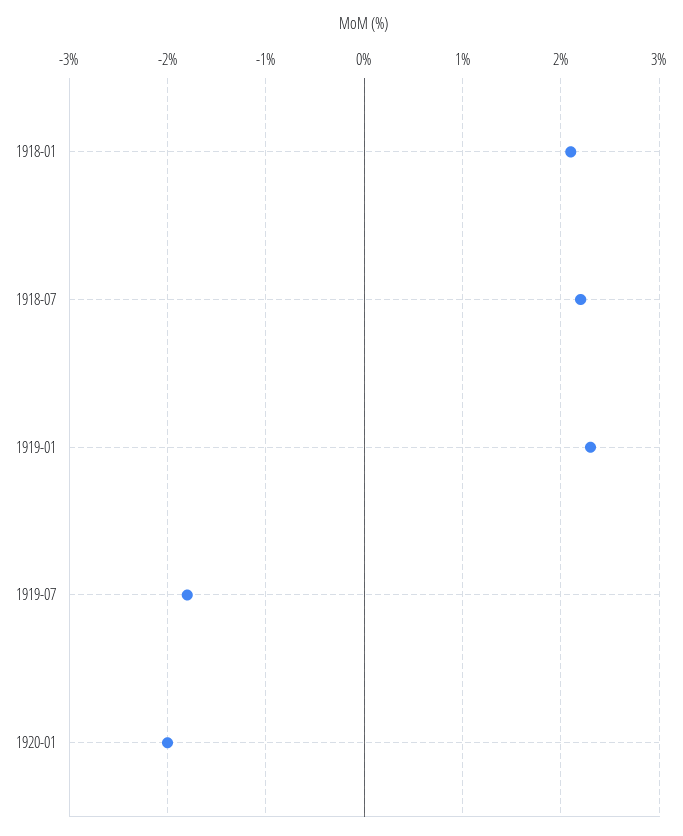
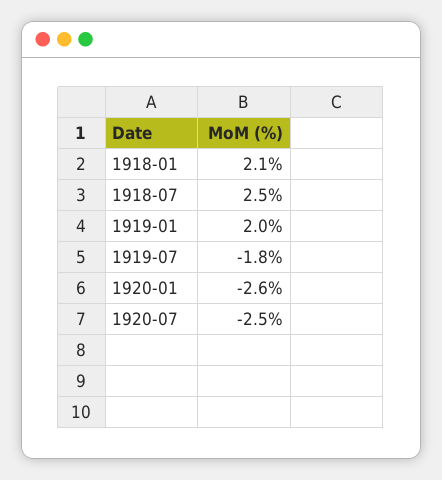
1918-07: 2.2 -> 2.5
1919-01: 2.3 -> 2
1920-01: -2 -> -2.6
1920-07: none -> -2.5

